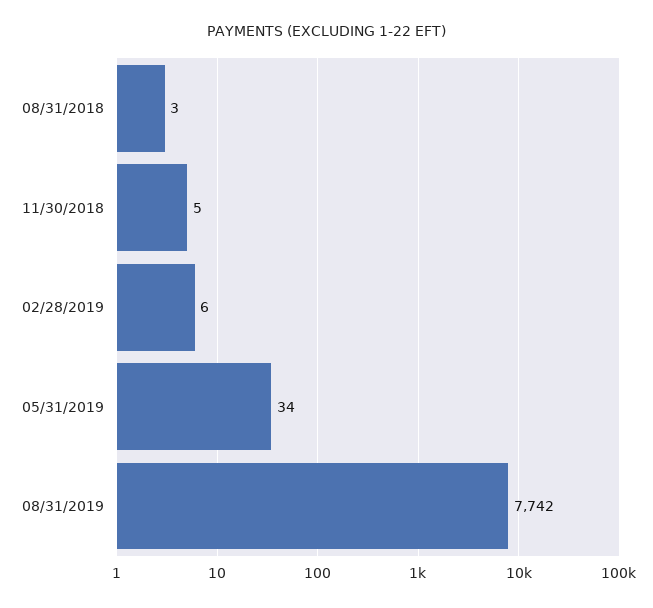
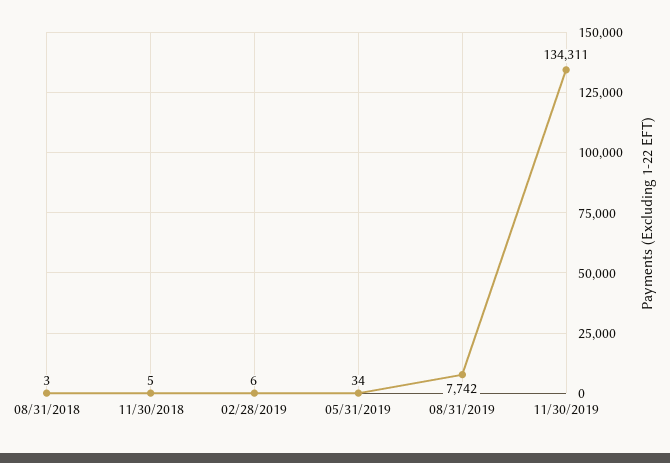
11/30/2019: none -> 134311

